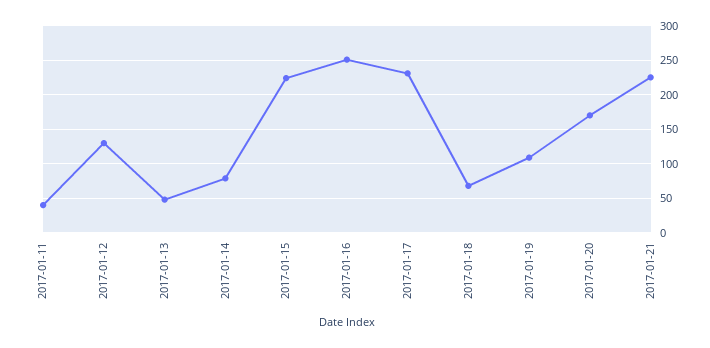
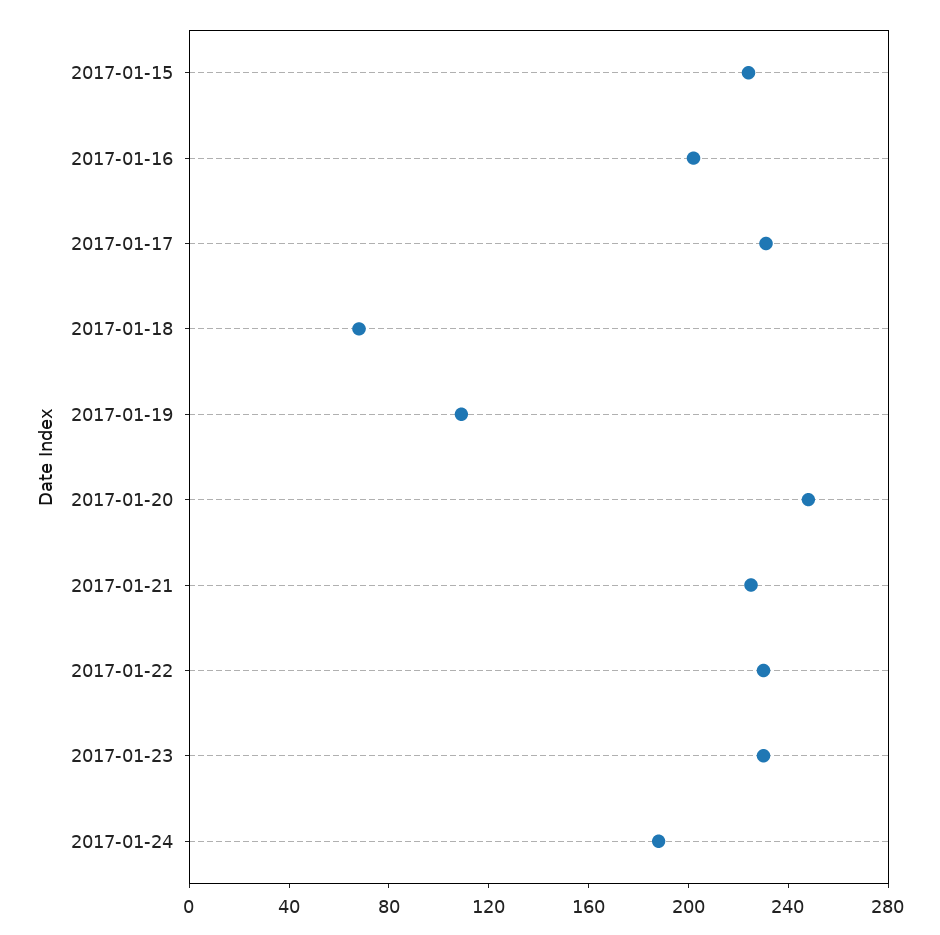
2017-01-11: 40 -> none
2017-01-12: 130 -> none
2017-01-13: 50 -> none
2017-01-14: 80 -> none
2017-01-16: 250 -> 200
2017-01-20: 170 -> 250
2017-01-22: none -> 230
2017-01-23: none -> 230
2017-01-24: none -> 190

